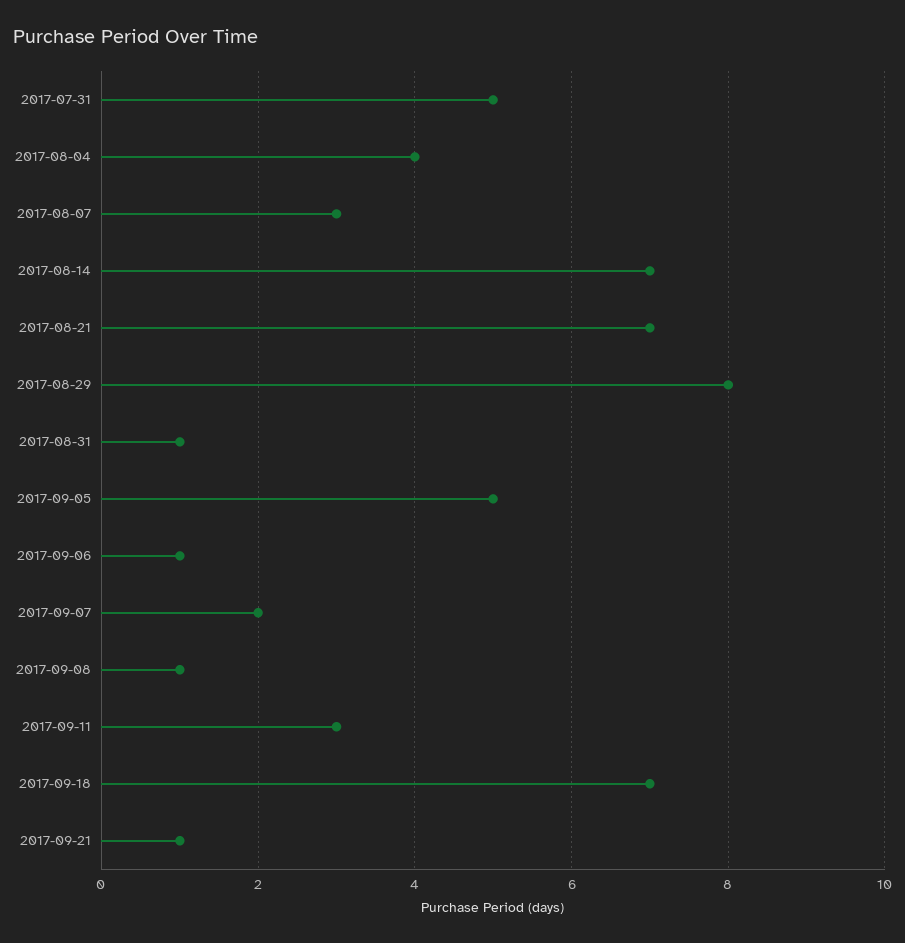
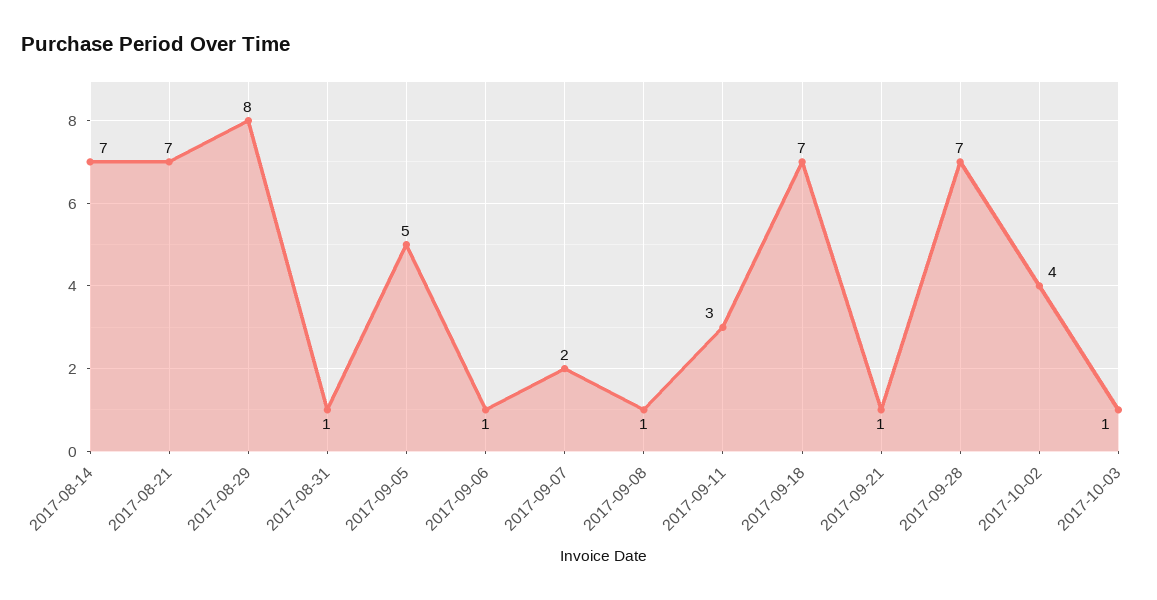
2017-07-31: 5 -> none
2017-08-04: 4 -> none
2017-08-07: 3 -> none
2017-09-28: none -> 7
2017-10-02: none -> 4
2017-10-03: none -> 1

